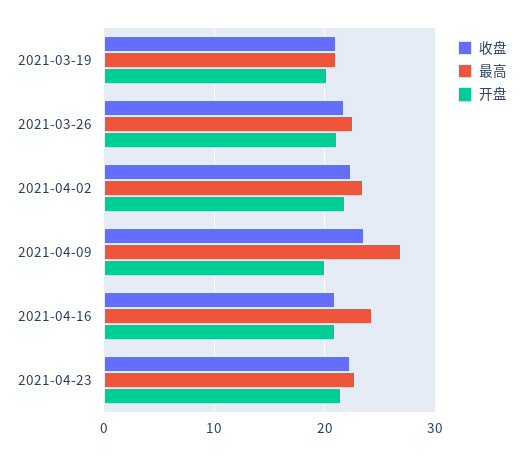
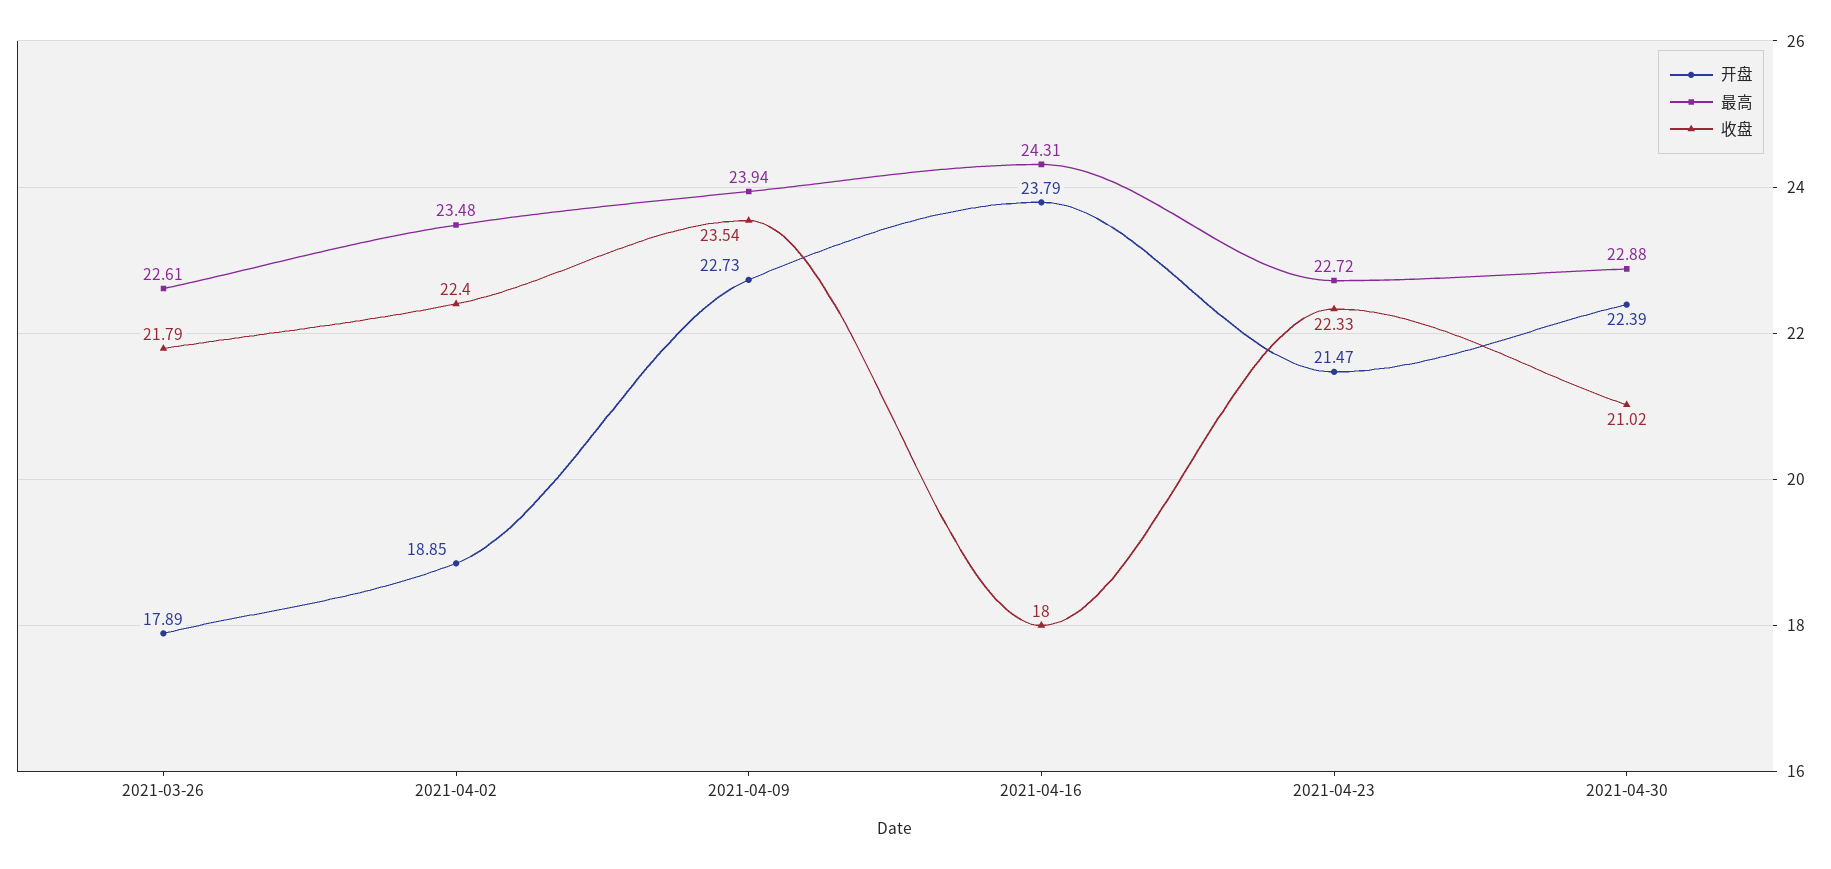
收盘, 2021-03-19: 21 -> none
最高, 2021-03-19: 21 -> none
开盘, 2021-03-19: 20 -> none
开盘, 2021-03-26: 21 -> 17.89
开盘, 2021-04-02: 22 -> 18.85
最高, 2021-04-09: 27 -> 23.94
开盘, 2021-04-09: 20 -> 22.73
收盘, 2021-04-16: 21 -> 18
开盘, 2021-04-16: 21 -> 23.79
开盘, 2021-04-30: none -> 22.39
最高, 2021-04-30: none -> 22.88
收盘, 2021-04-30: none -> 21.02

